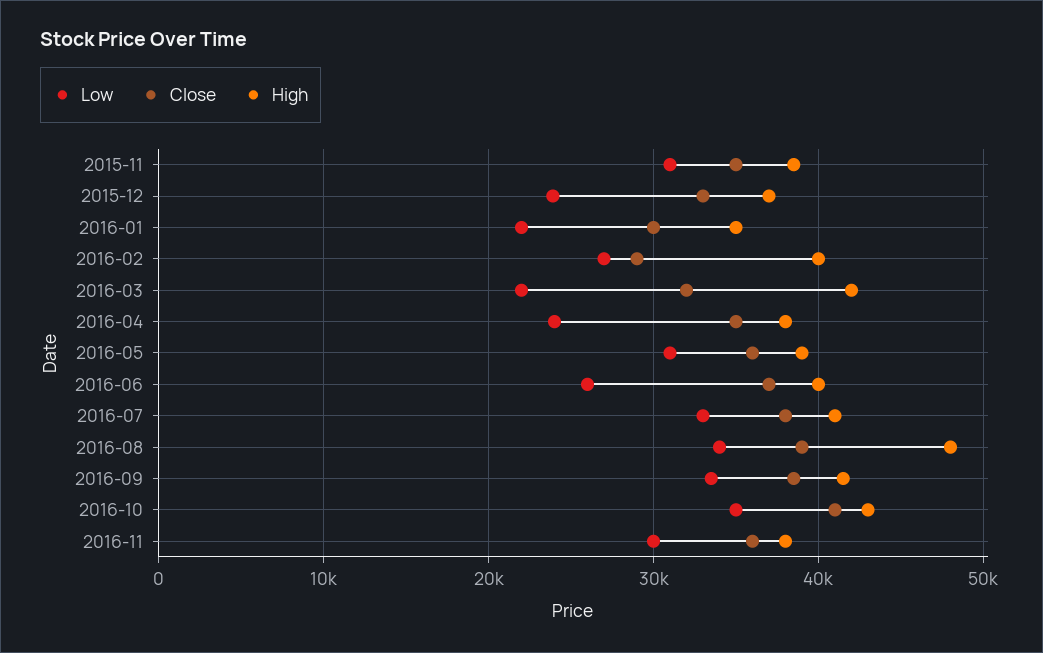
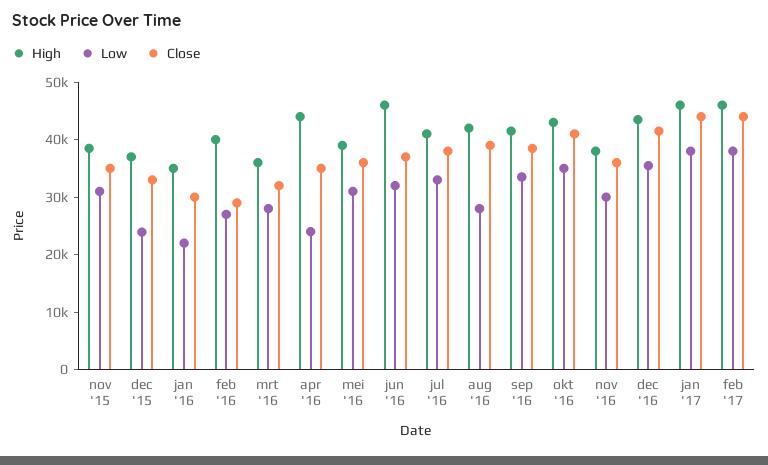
Low, 2016-03: 22000 -> 28000
High, 2016-03: 42000 -> 36000
High, 2016-04: 38000 -> 44000
Low, 2016-06: 26000 -> 32000
High, 2016-06: 40000 -> 46000
Low, 2016-08: 34000 -> 28000
High, 2016-08: 48000 -> 42000
High, dec '16: none -> 44000
Low, dec '16: none -> 36000
Close, dec '16: none -> 42000
High, jan '17: none -> 46000
Low, jan '17: none -> 38000
Close, jan '17: none -> 44000
High, feb '17: none -> 46000
Low, feb '17: none -> 38000
Close, feb '17: none -> 44000

